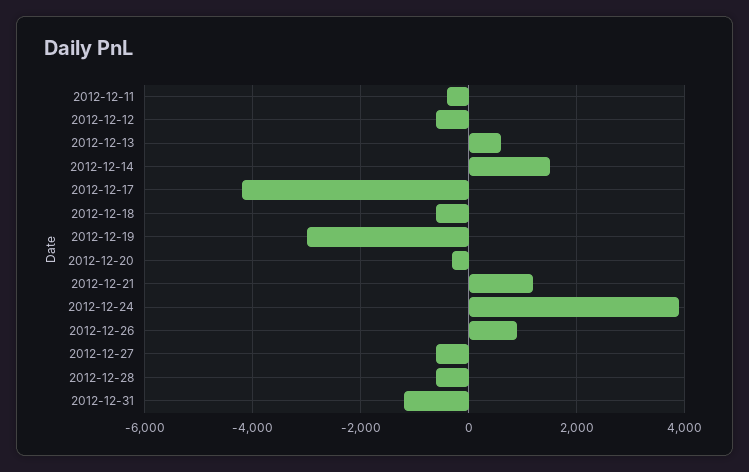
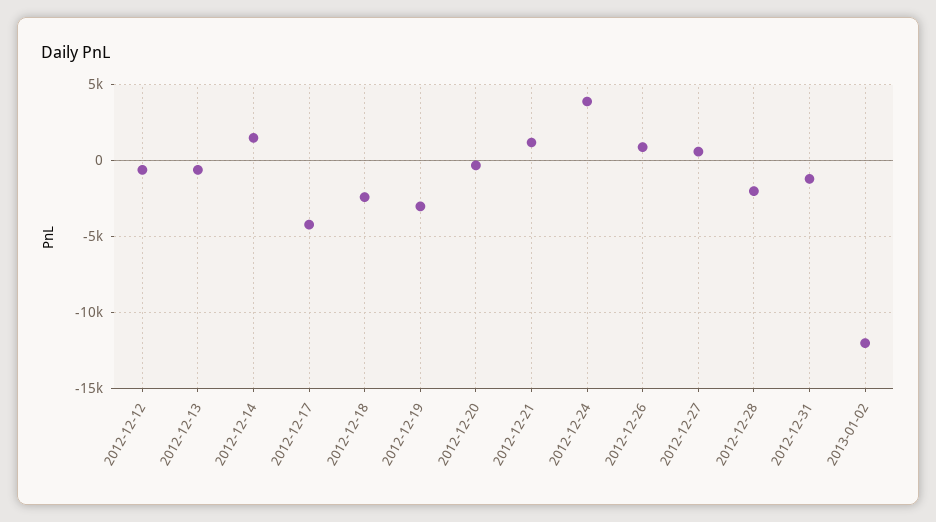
2012-12-11: -400 -> none
2012-12-13: 600 -> -500
2012-12-18: -600 -> -2500
2012-12-27: -600 -> 500
2012-12-28: -600 -> -2000
2013-01-02: none -> -12000

